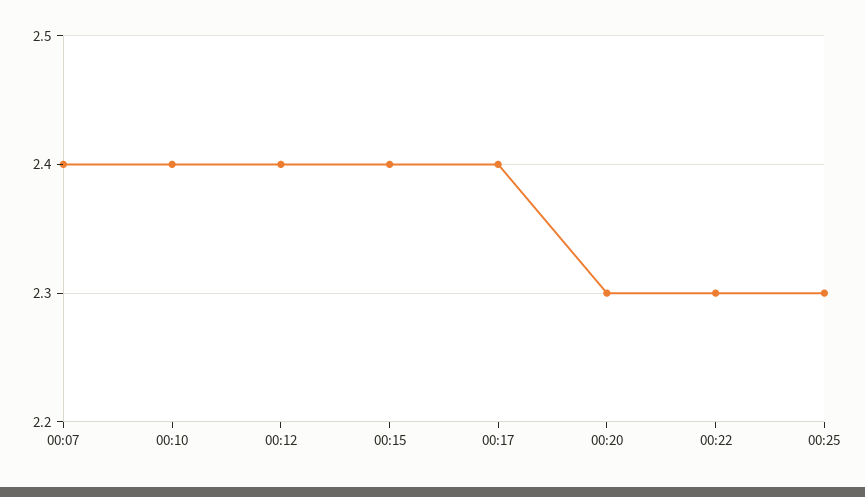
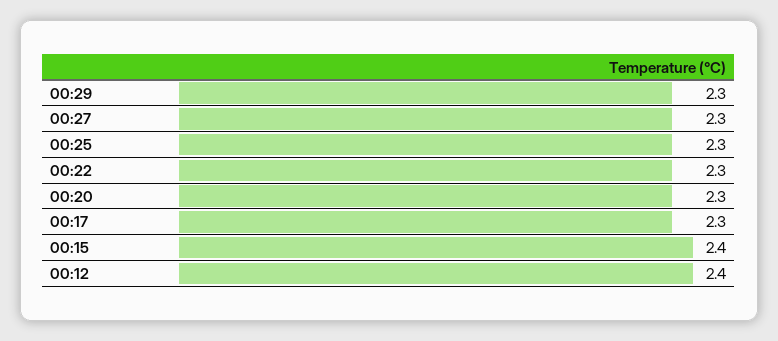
00:07: 2.4 -> none
00:10: 2.4 -> none
00:17: 2.4 -> 2.3
00:29: none -> 2.3
00:27: none -> 2.3

